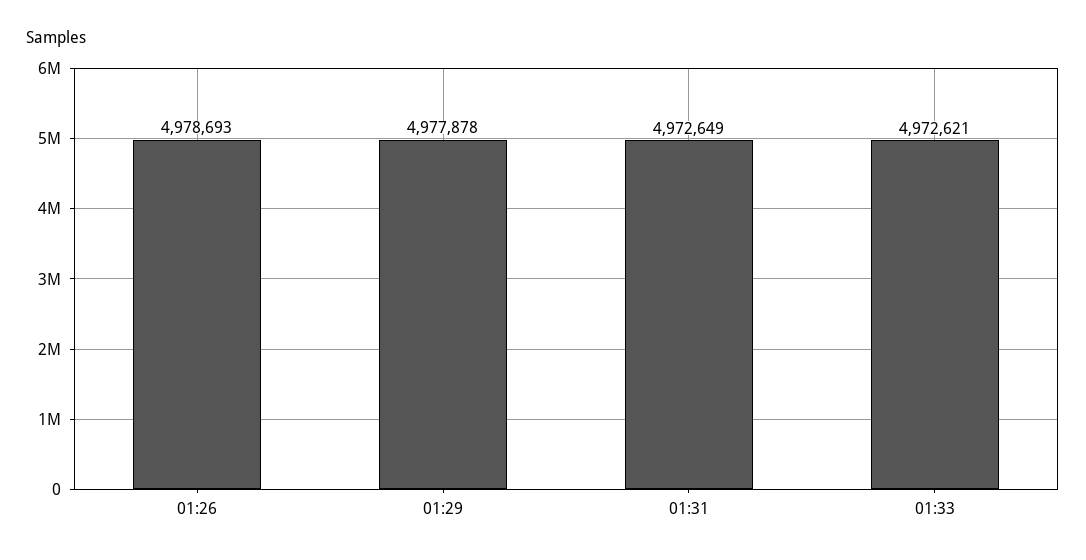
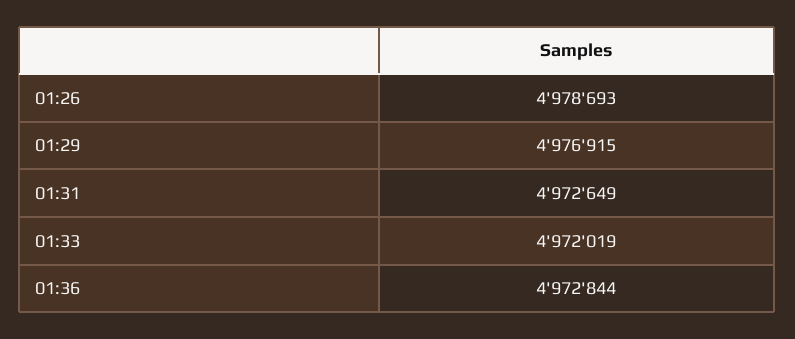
01:29: 4977878 -> 4976915
01:33: 4972621 -> 4972019
01:36: none -> 4972844

